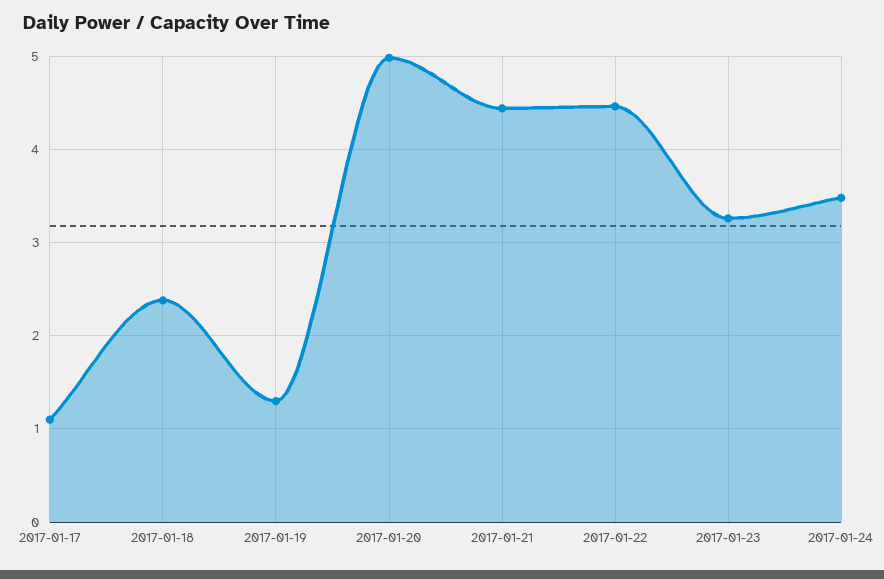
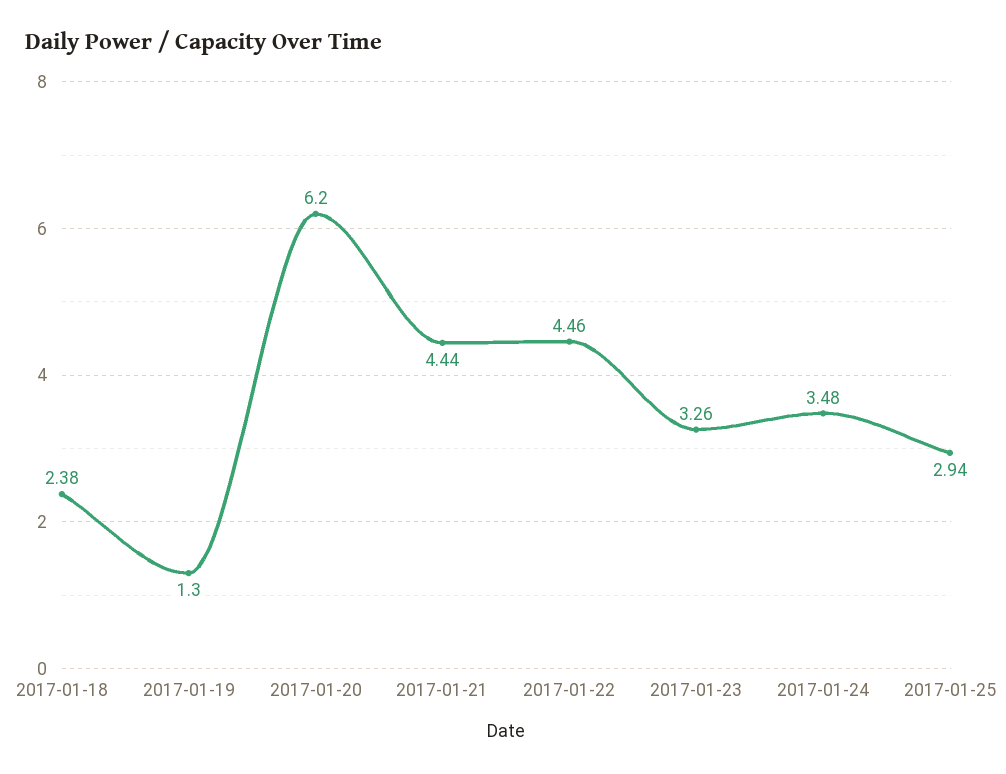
2017-01-17: 1.1 -> none
2017-01-20: 5 -> 6.2
2017-01-25: none -> 2.94

